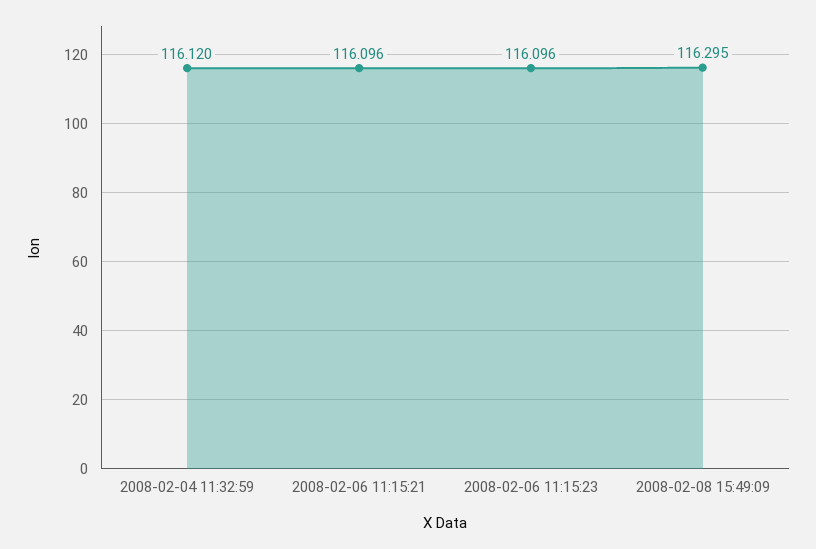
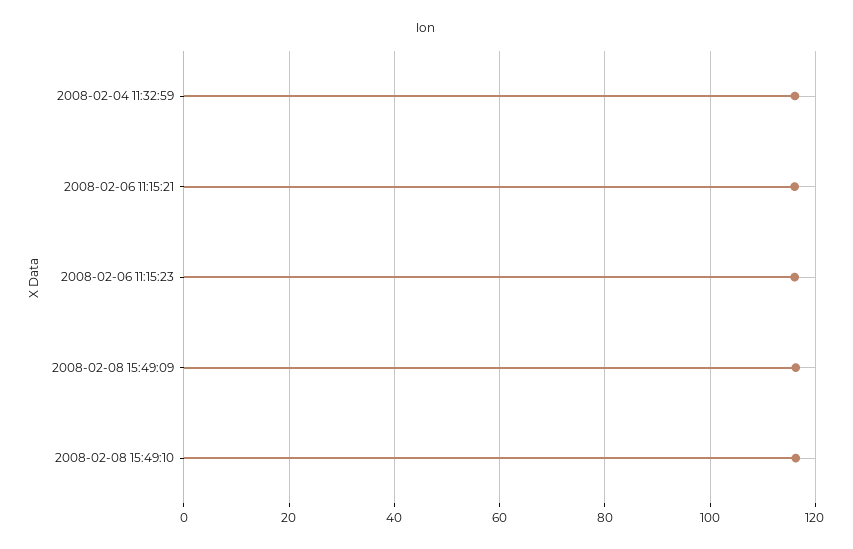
2008-02-08 15:49:10: none -> 116

